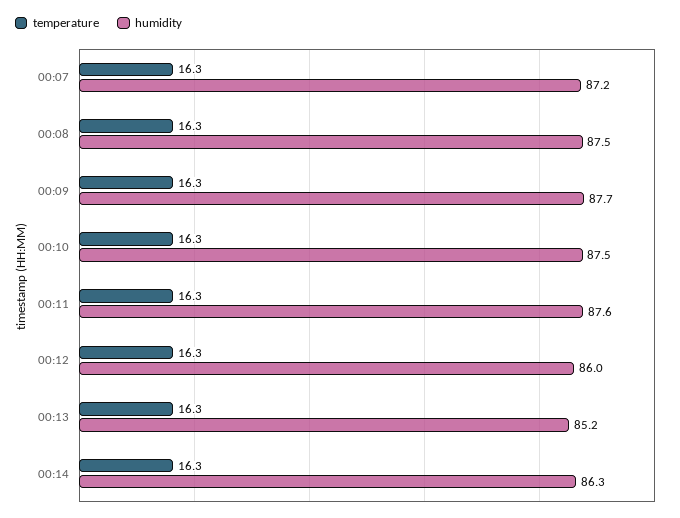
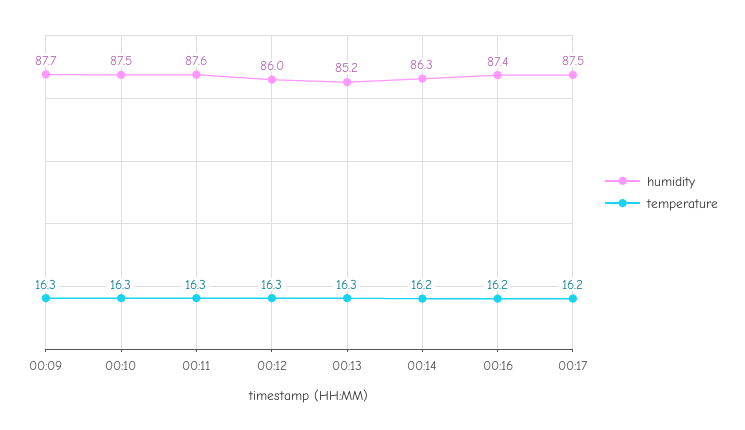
temperature, 00:07: 16.3 -> none
humidity, 00:07: 87.2 -> none
temperature, 00:08: 16.3 -> none
humidity, 00:08: 87.5 -> none
temperature, 00:14: 16.3 -> 16.2
humidity, 00:16: none -> 87.4
temperature, 00:16: none -> 16.2
humidity, 00:17: none -> 87.5
temperature, 00:17: none -> 16.2

